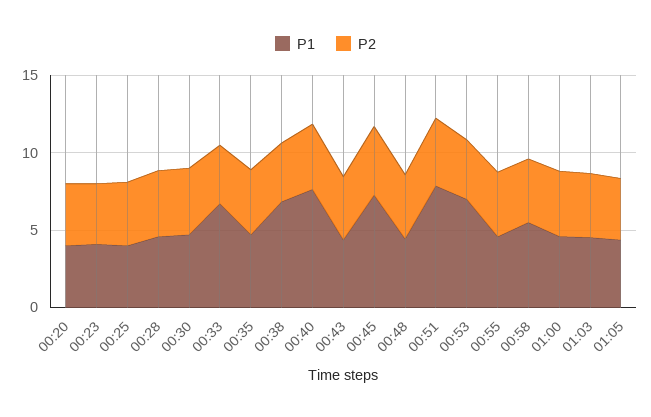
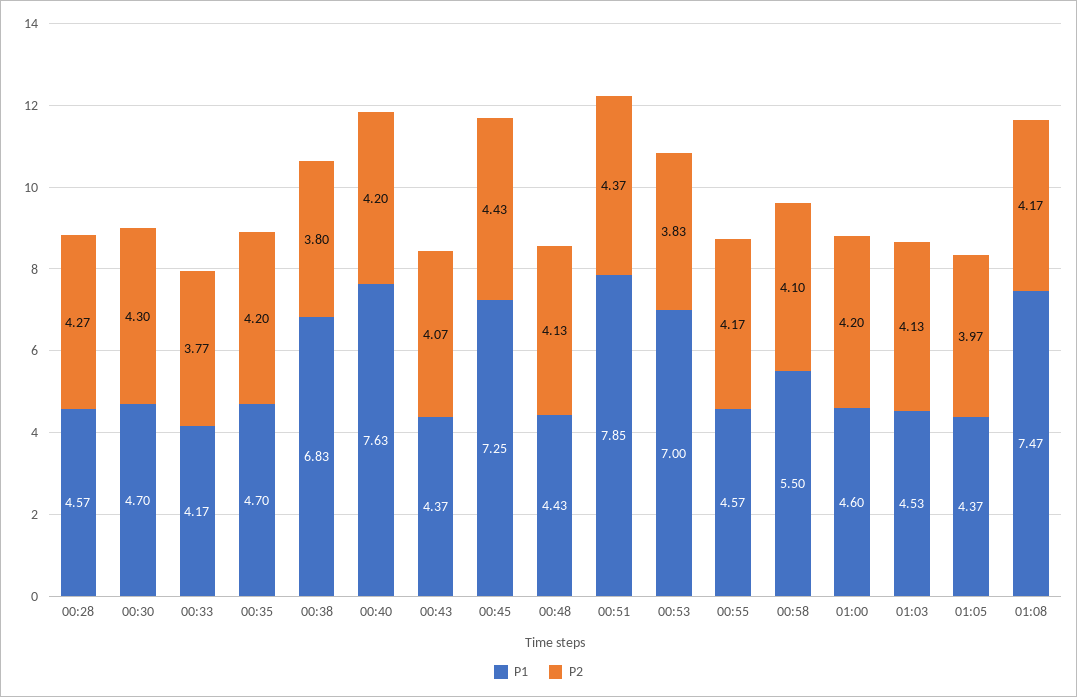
P1, 00:20: 4 -> none
P2, 00:20: 4 -> none
P1, 00:23: 4 -> none
P2, 00:23: 4 -> none
P1, 00:25: 4 -> none
P2, 00:25: 4 -> none
P1, 00:33: 7 -> 4.17
P1, 01:08: none -> 7.47
P2, 01:08: none -> 4.17

